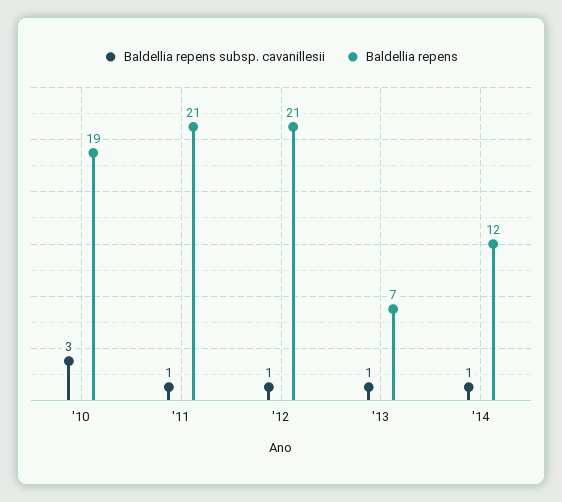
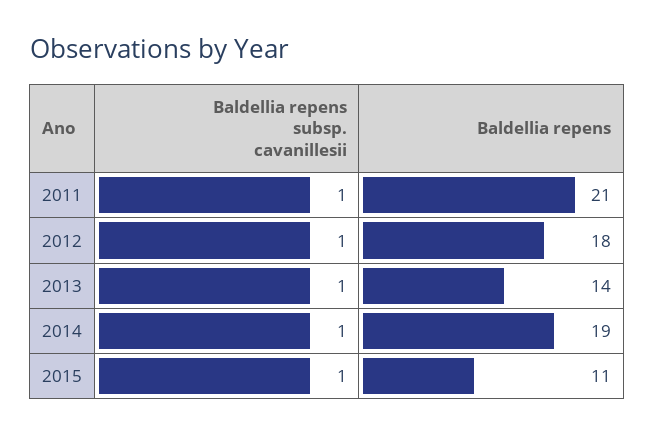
Baldellia repens subsp. cavanillesii, '10: 3 -> none
Baldellia repens, '10: 19 -> none
Baldellia repens, '12: 21 -> 18
Baldellia repens, '13: 7 -> 14
Baldellia repens, '14: 12 -> 19
Baldellia repens subsp. cavanillesii, 2015: none -> 1
Baldellia repens, 2015: none -> 11

